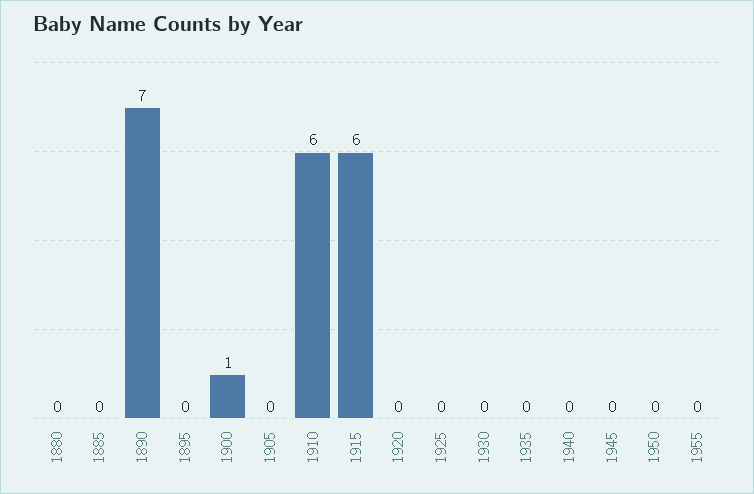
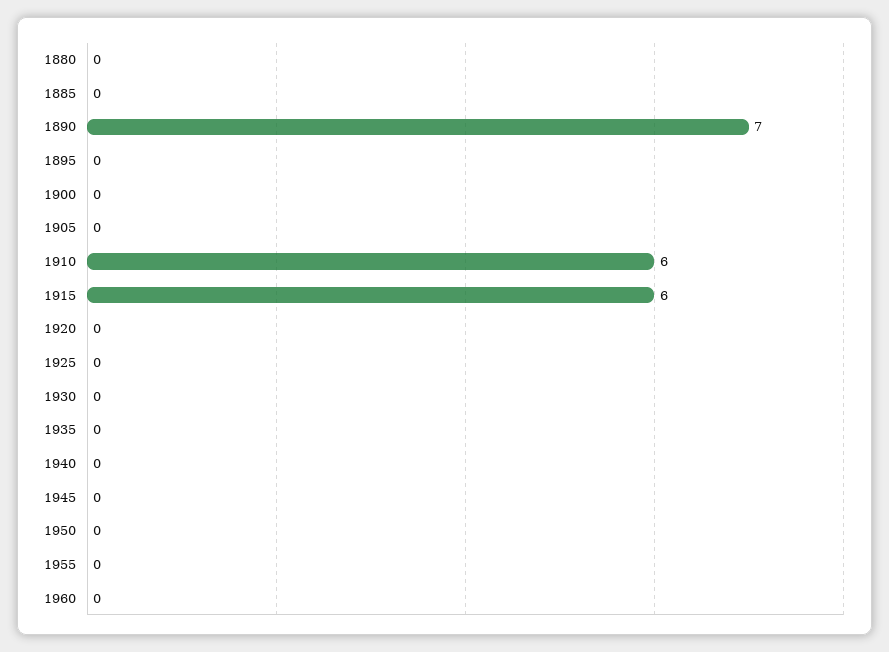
1900: 1 -> 0
1960: none -> 0

